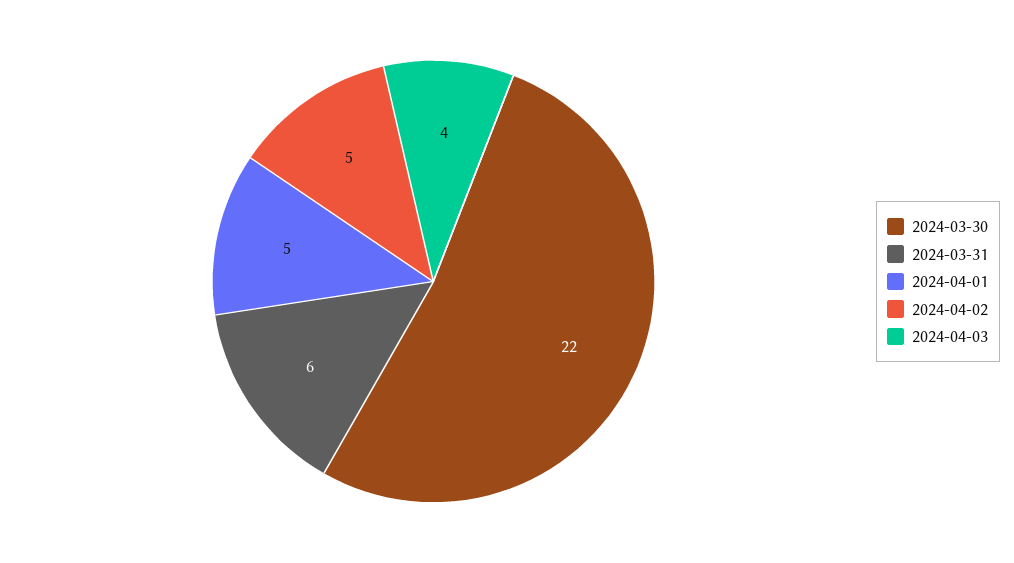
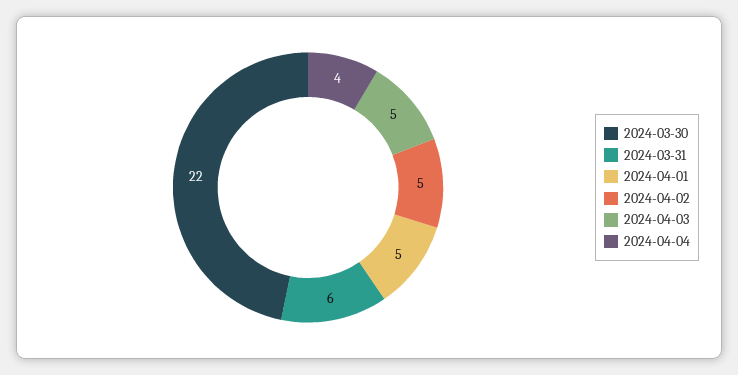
2024-04-03: 4 -> 5
2024-04-04: none -> 4

